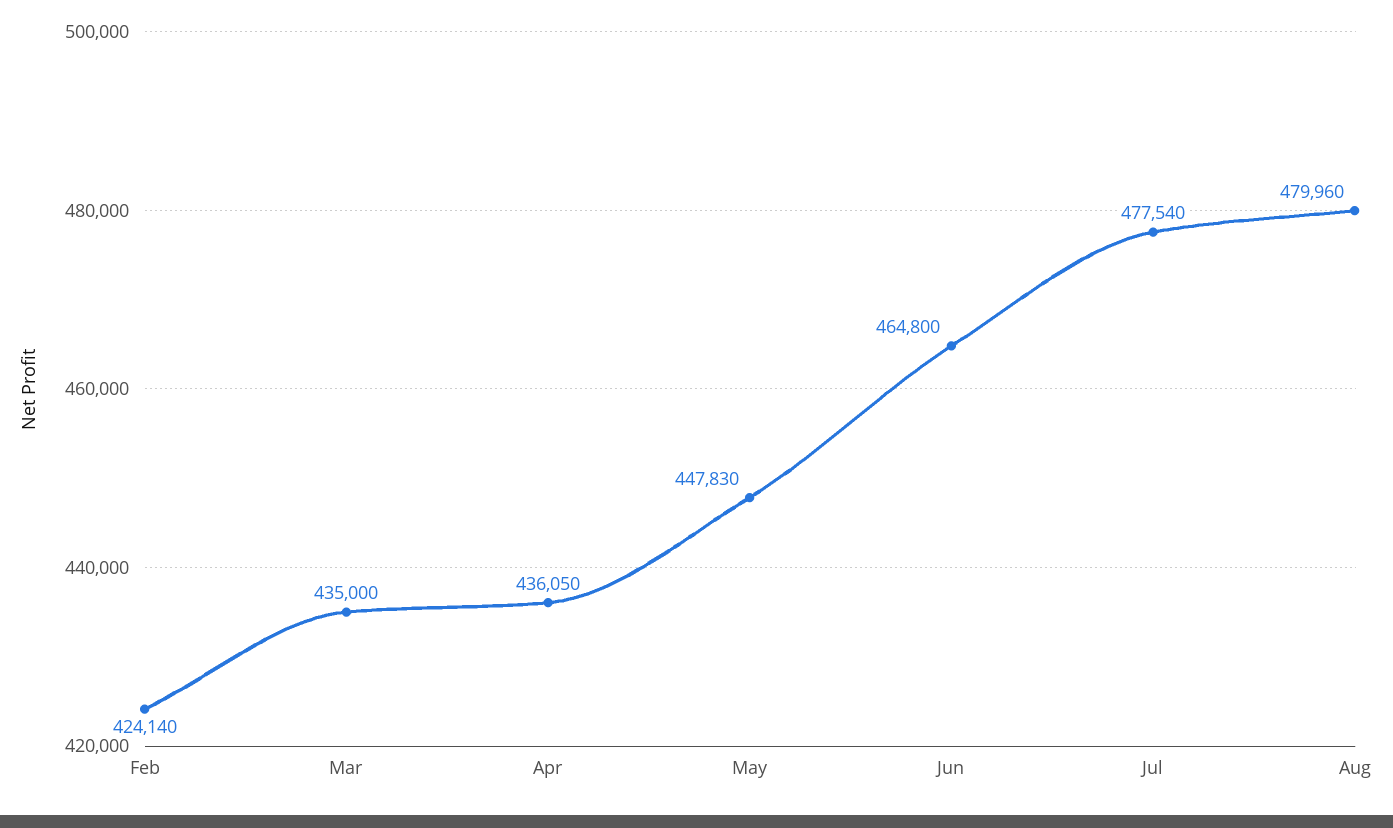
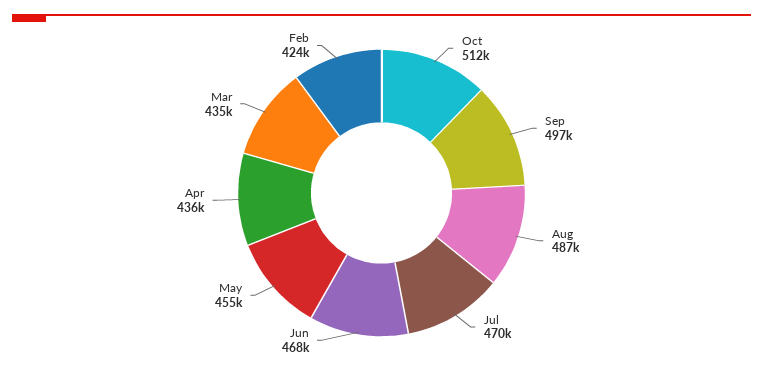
May: 447830 -> 455000
Jun: 464800 -> 468000
Jul: 477540 -> 470000
Aug: 479960 -> 487000
Oct: none -> 512000
Sep: none -> 497000

